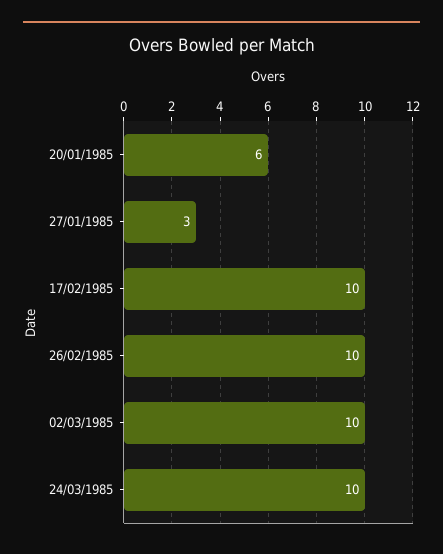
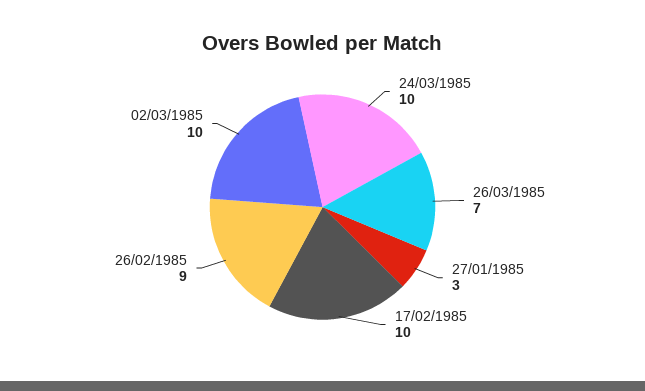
20/01/1985: 6 -> none
26/02/1985: 10 -> 9
26/03/1985: none -> 7

